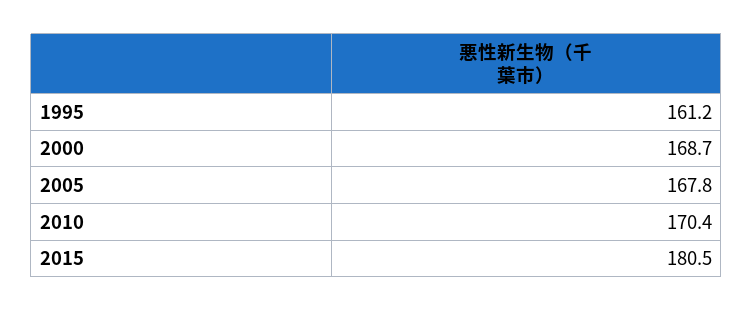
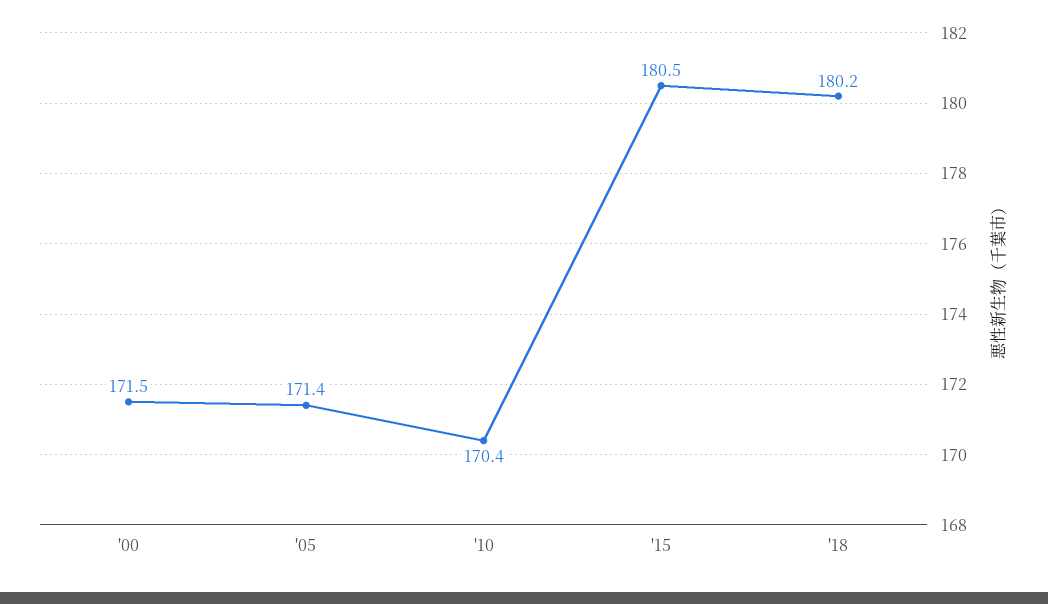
1995: 161.2 -> none
2000: 168.7 -> 171.5
2005: 167.8 -> 171.4
'18: none -> 180.2

